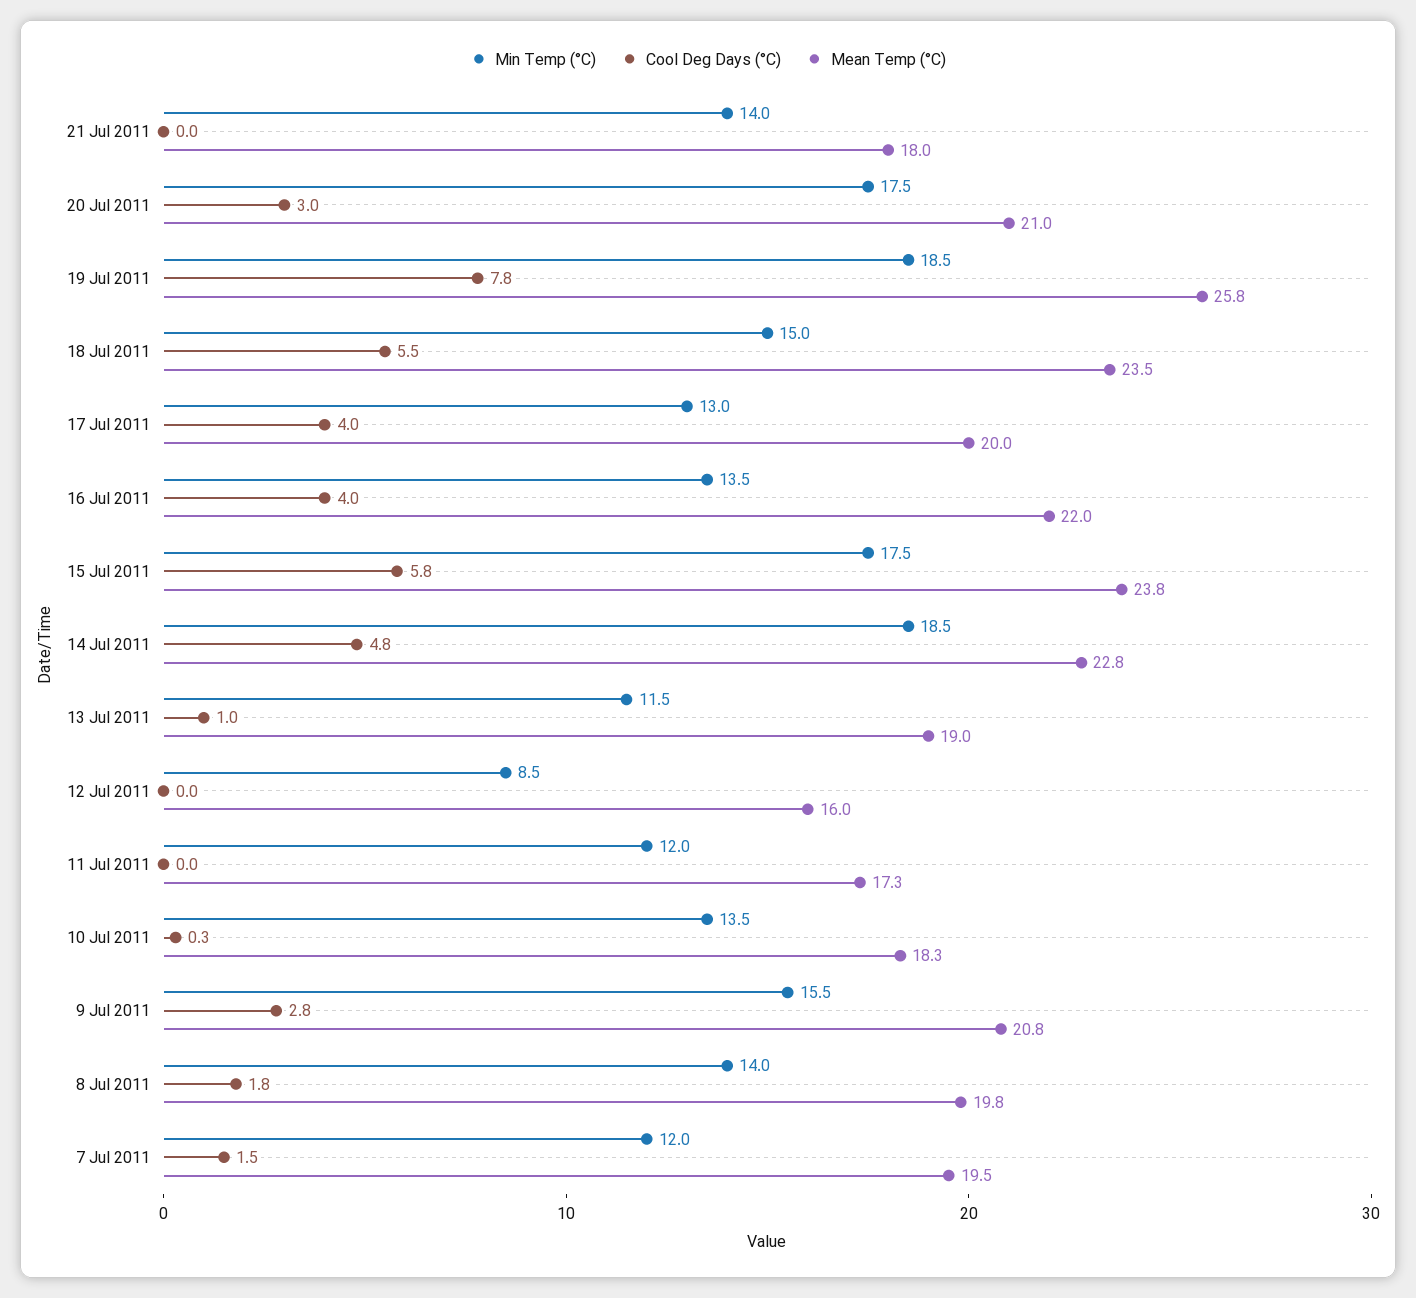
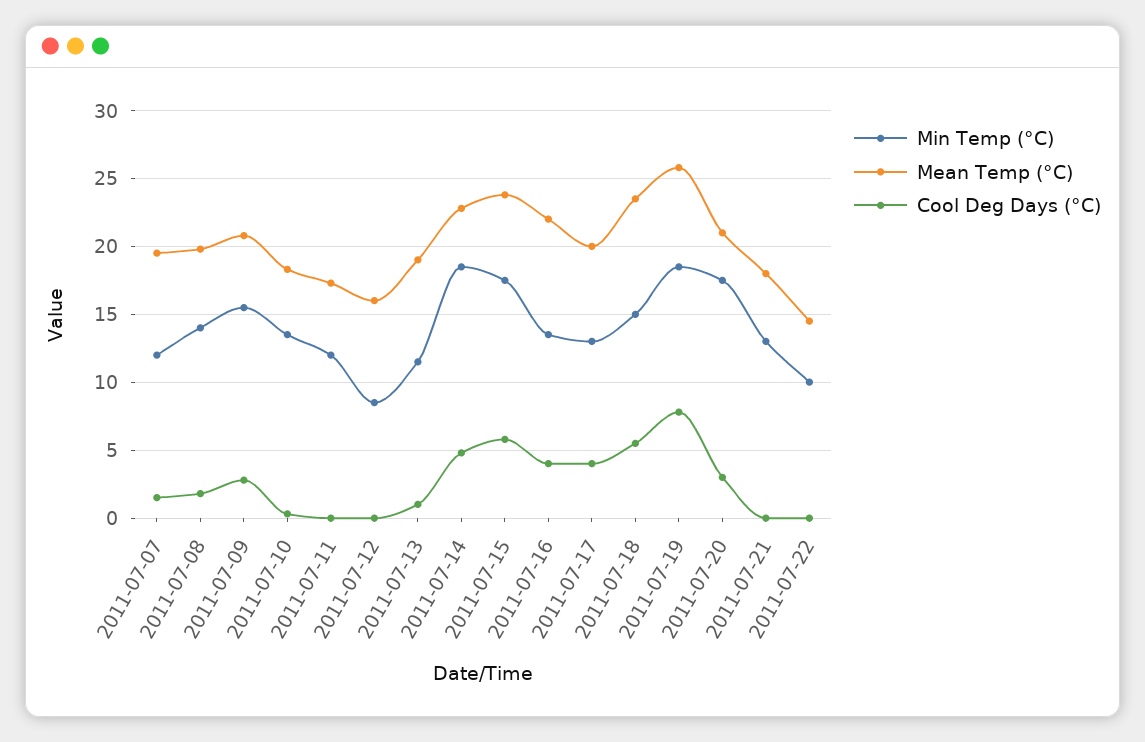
Min Temp (°C), 21 Jul 2011: 14 -> 13
Min Temp (°C), 2011-07-22: none -> 10
Mean Temp (°C), 2011-07-22: none -> 14.5
Cool Deg Days (°C), 2011-07-22: none -> 0

